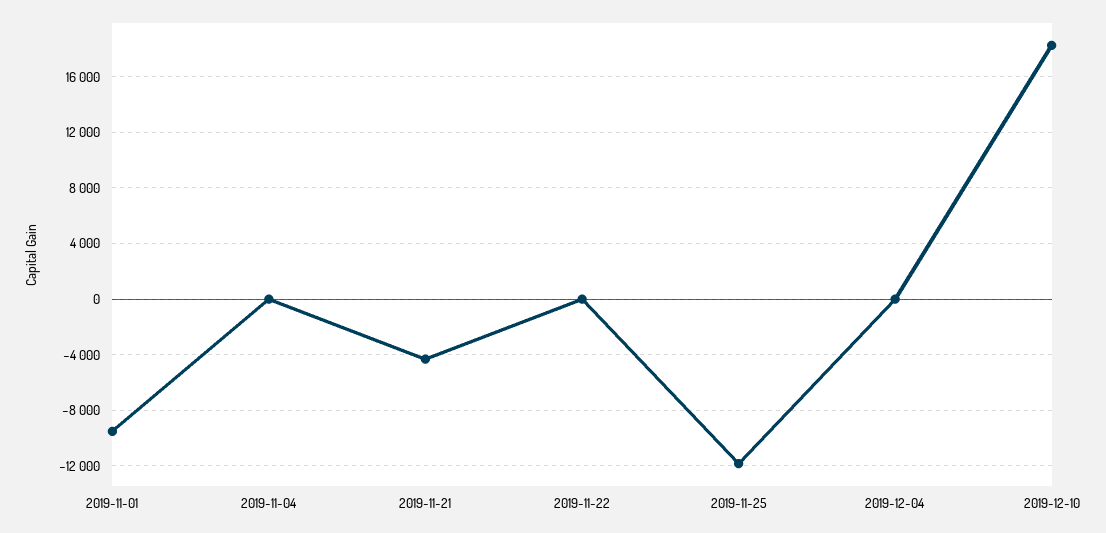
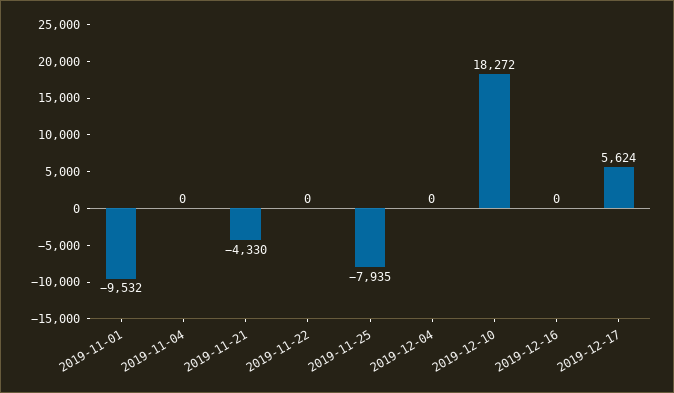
2019-11-25: -12000 -> -7935
2019-12-16: none -> 0
2019-12-17: none -> 5624

